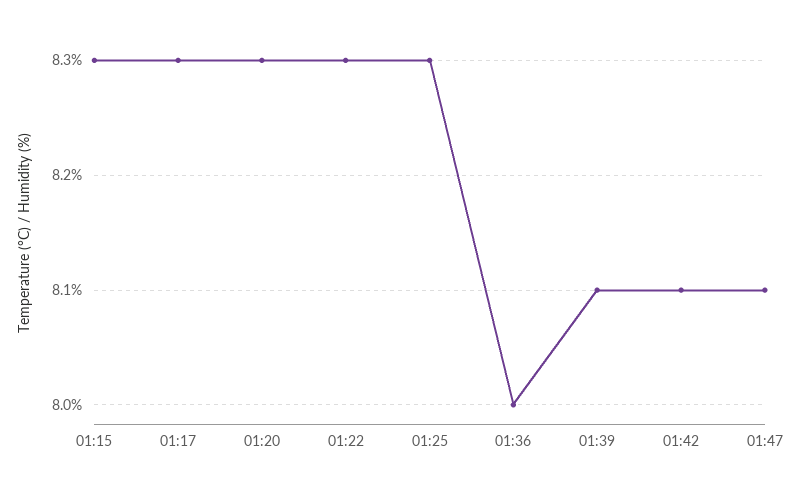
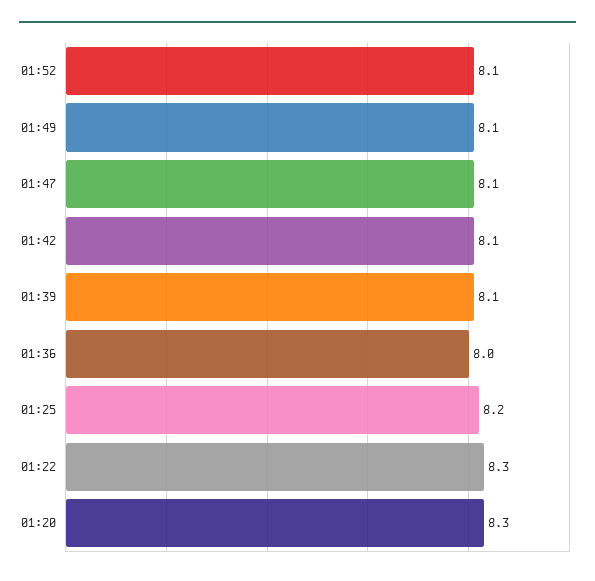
01:15: 8.3 -> none
01:17: 8.3 -> none
01:25: 8.3 -> 8.2
01:52: none -> 8.1
01:49: none -> 8.1

